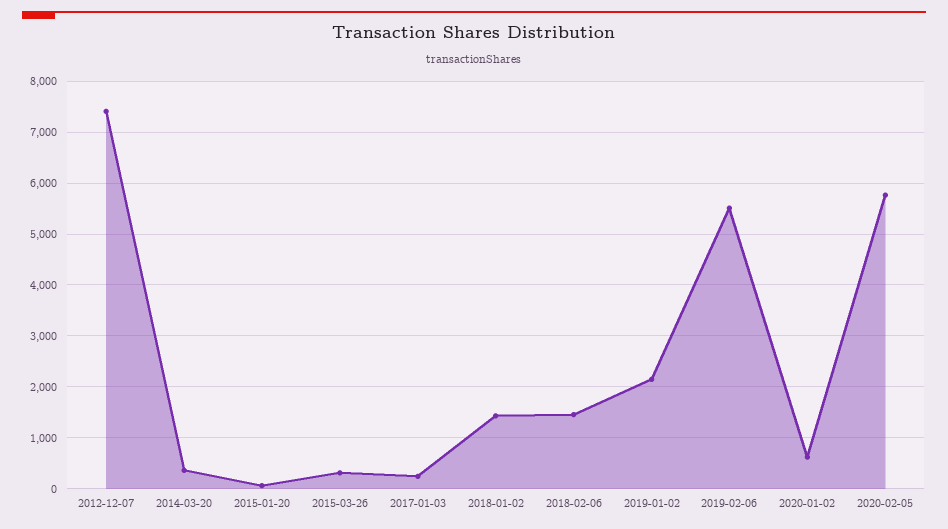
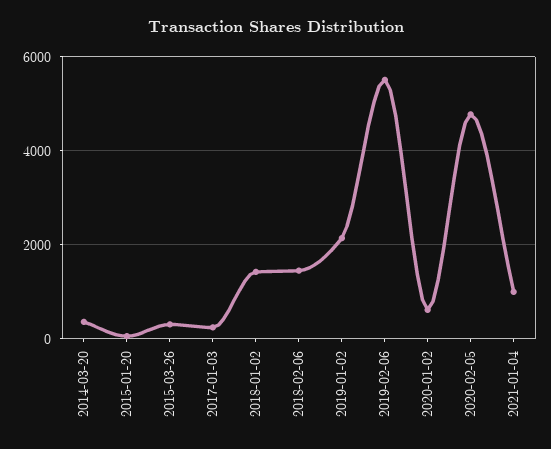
2012-12-07: 7400 -> none
2020-02-05: 5800 -> 4800
2021-01-04: none -> 1000

